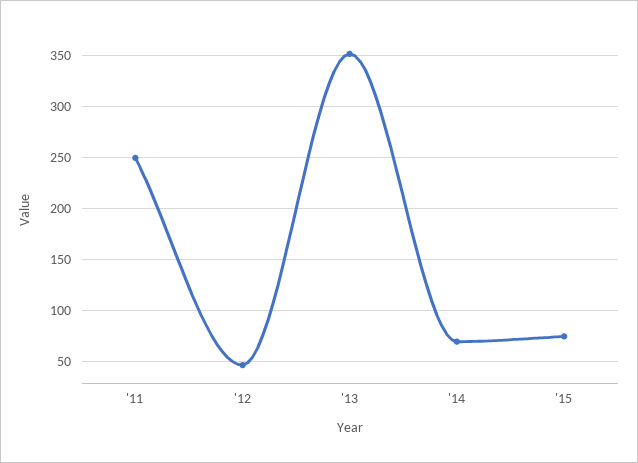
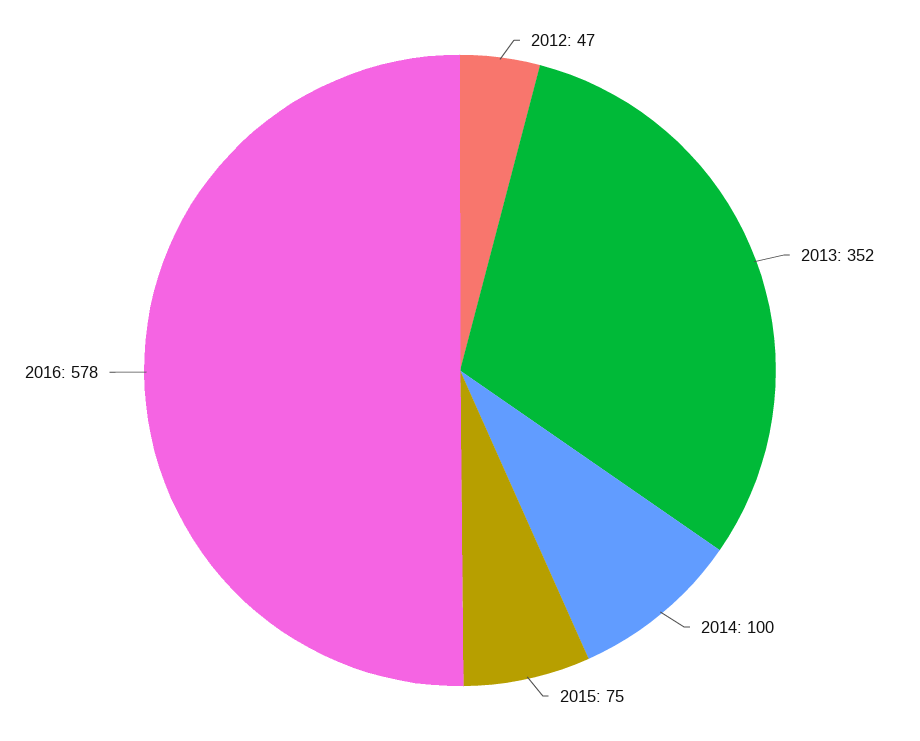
'11: 250 -> none
'14: 70 -> 100
2016: none -> 578

